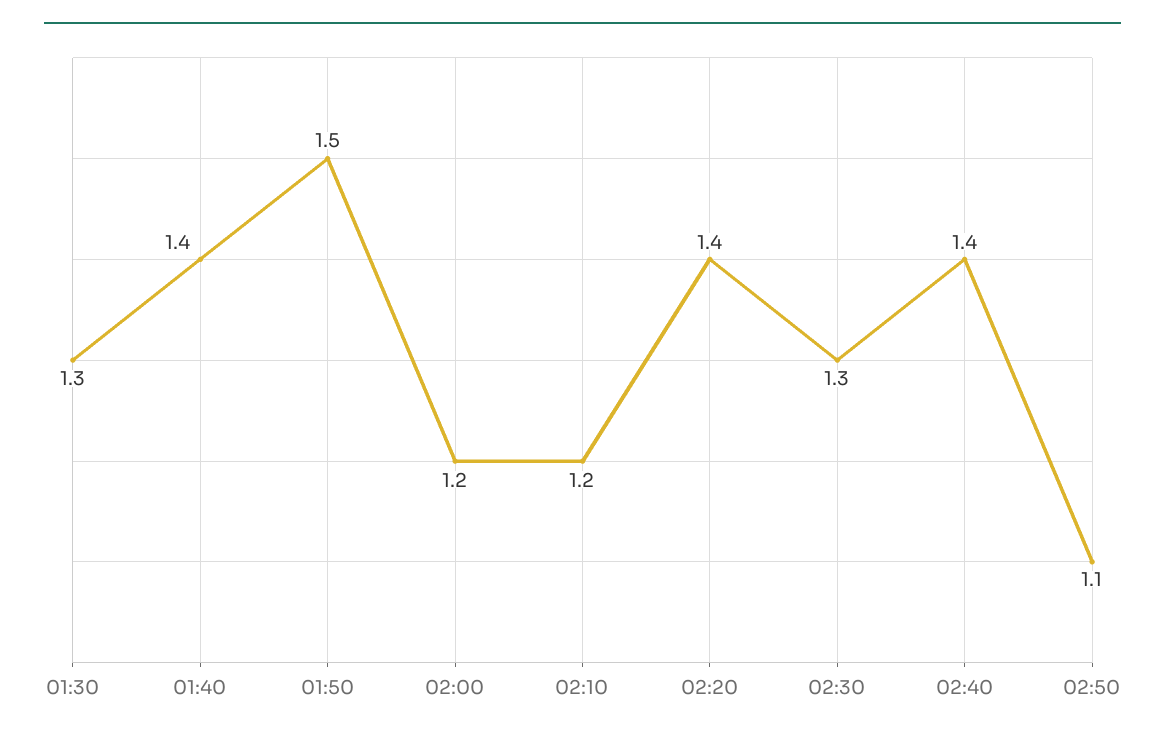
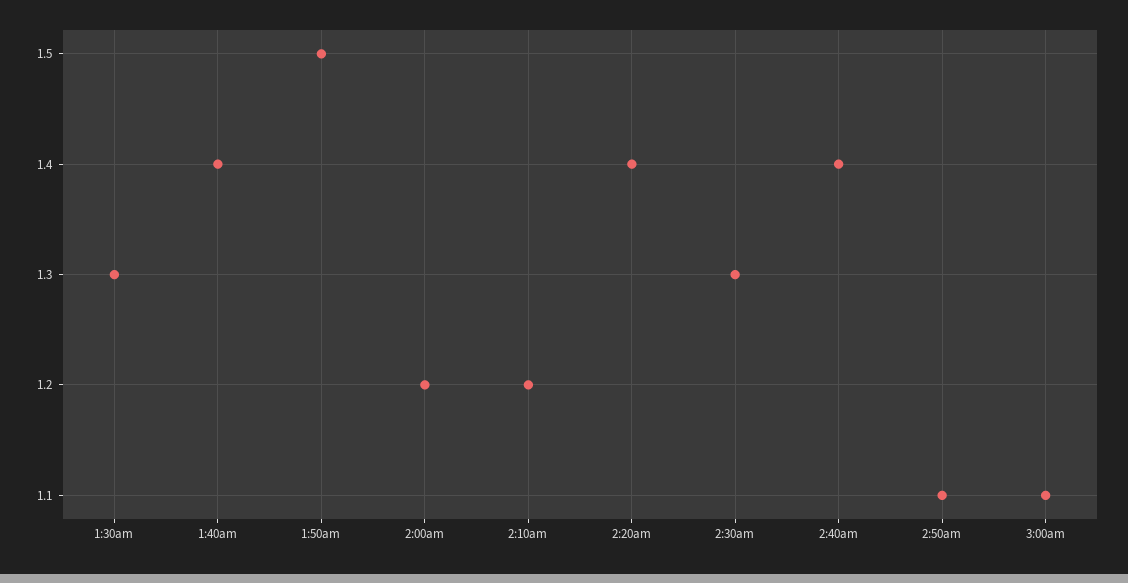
3:00am: none -> 1.1

